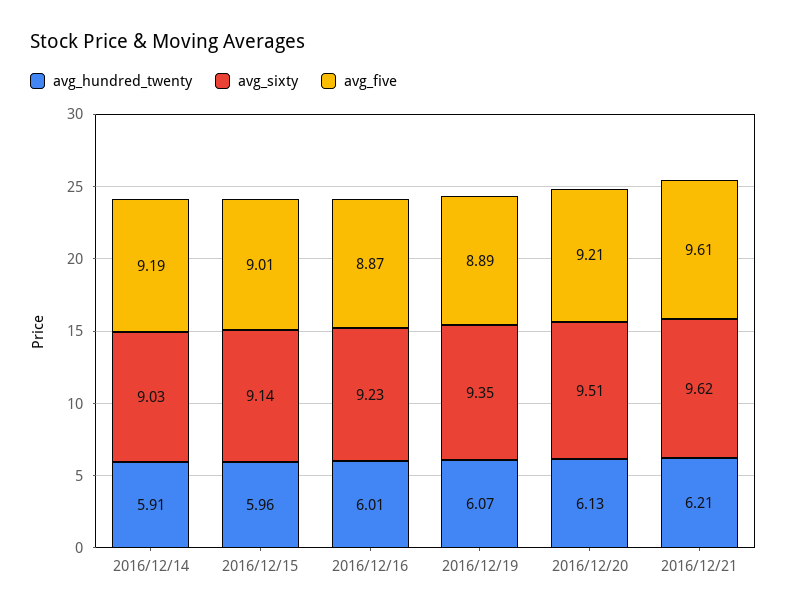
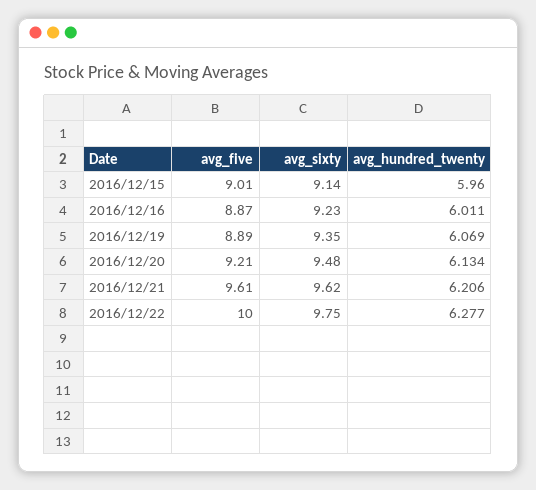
avg_hundred_twenty, 2016/12/14: 5.91 -> none
avg_sixty, 2016/12/14: 9.03 -> none
avg_five, 2016/12/14: 9.19 -> none
avg_sixty, 2016/12/20: 9.51 -> 9.48
avg_five, 2016/12/22: none -> 10
avg_sixty, 2016/12/22: none -> 9.75
avg_hundred_twenty, 2016/12/22: none -> 6.277

